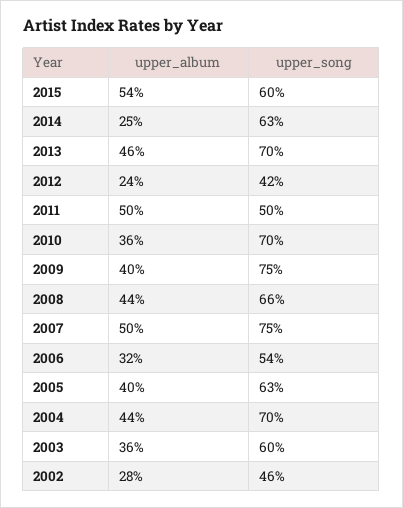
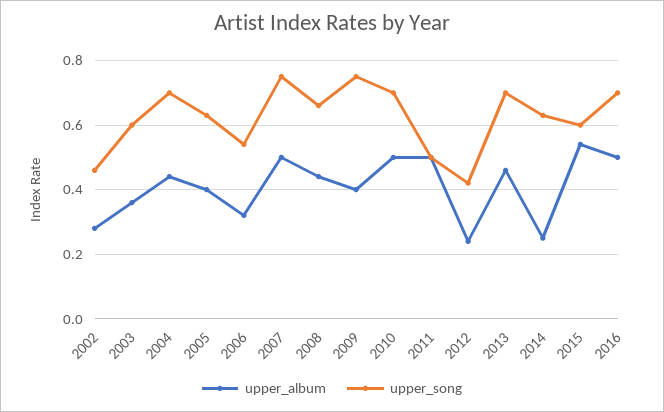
upper_album, 2010: 0.36 -> 0.5
upper_album, 2016: none -> 0.5
upper_song, 2016: none -> 0.7

